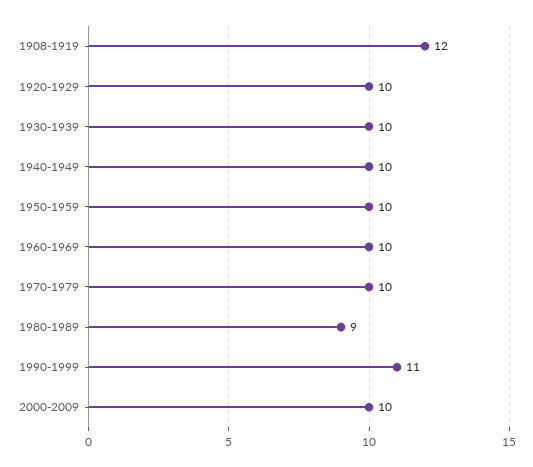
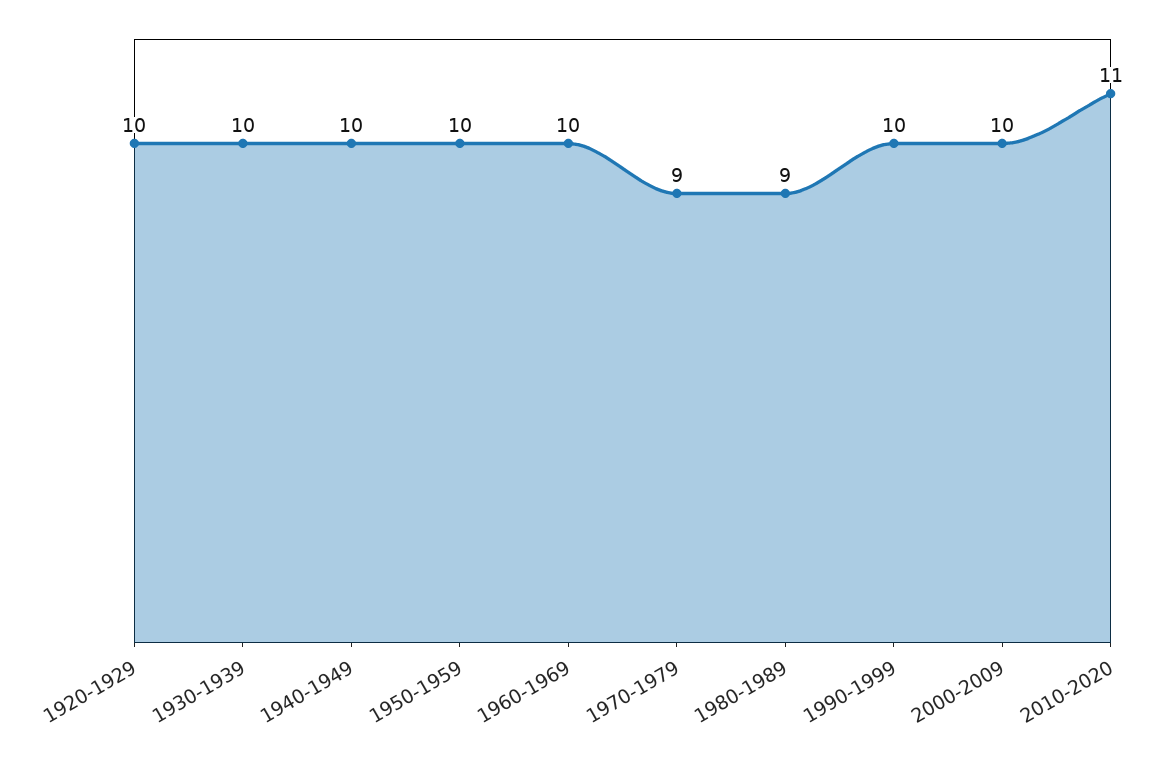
1908-1919: 12 -> none
1970-1979: 10 -> 9
1990-1999: 11 -> 10
2010-2020: none -> 11

